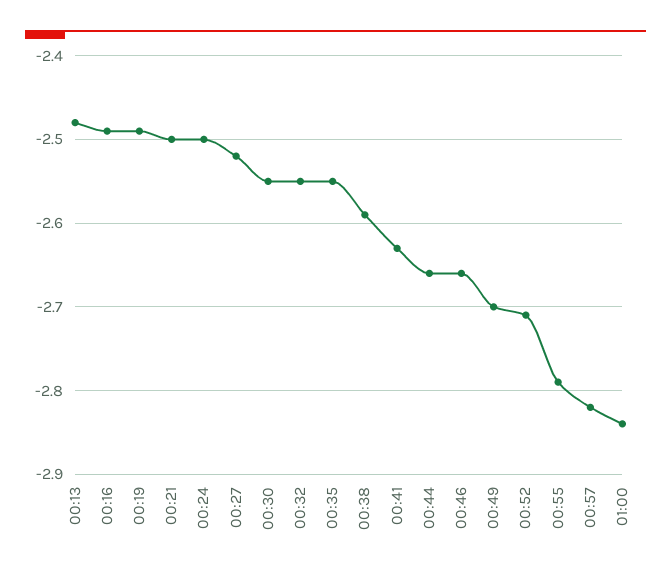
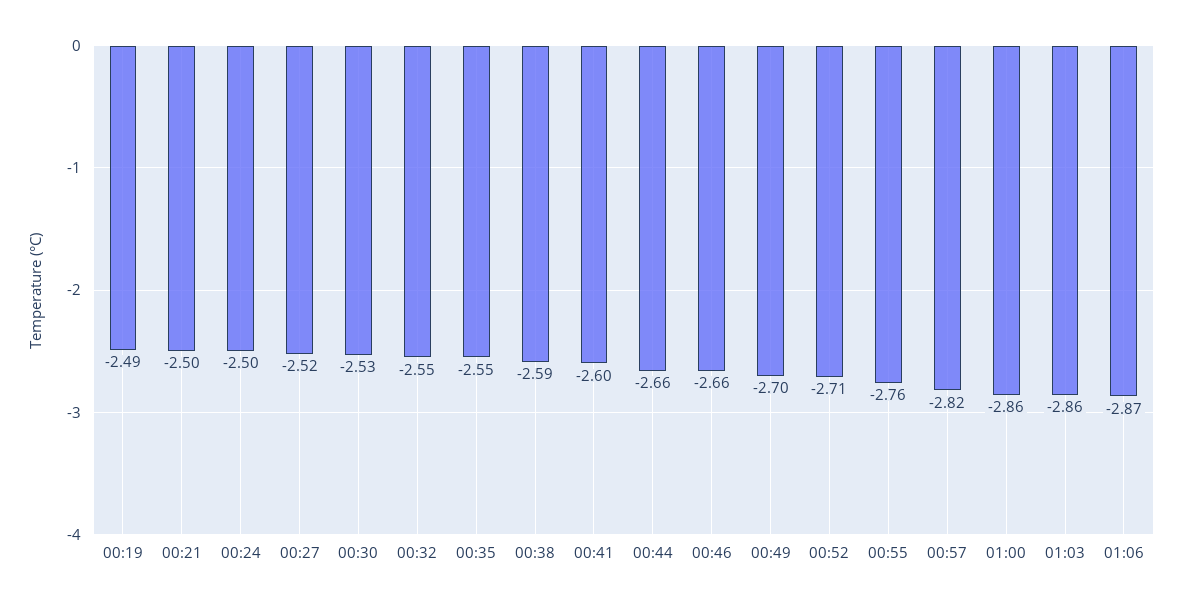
00:13: -2.48 -> none
00:16: -2.49 -> none
00:30: -2.55 -> -2.53
00:41: -2.63 -> -2.6
00:55: -2.79 -> -2.76
01:00: -2.84 -> -2.86
01:03: none -> -2.86
01:06: none -> -2.87

